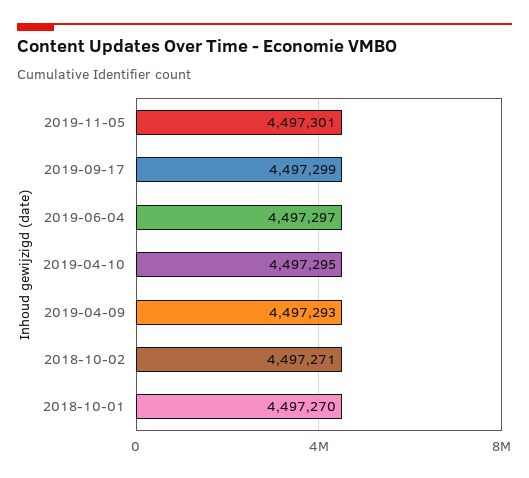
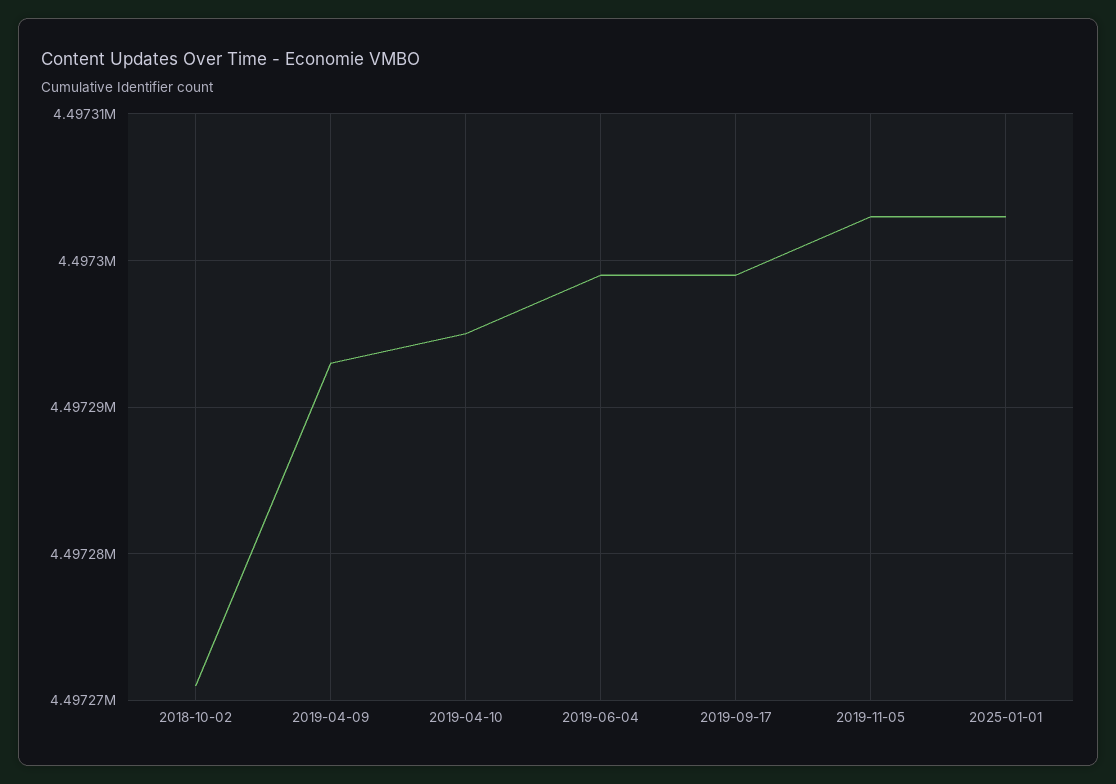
2019-11-05: 4497301 -> 4497303
2019-06-04: 4497297 -> 4497299
2018-10-01: 4497270 -> none
2025-01-01: none -> 4497303

